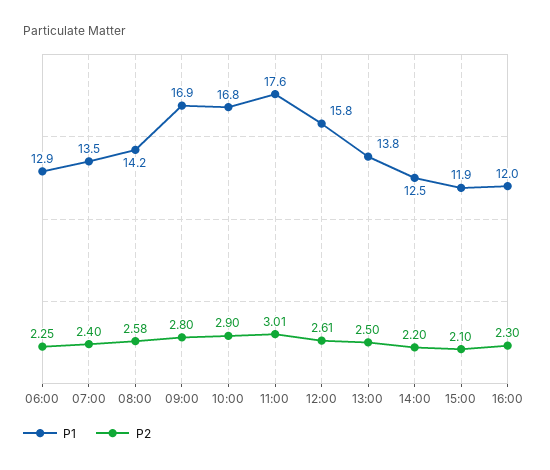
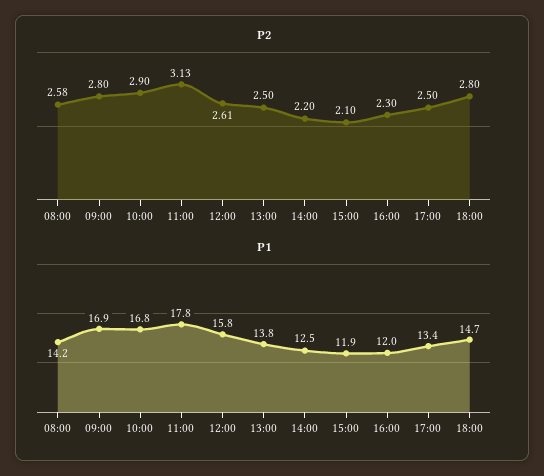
P1, 06:00: 12.9 -> none
P2, 06:00: 2.25 -> none
P1, 07:00: 13.5 -> none
P2, 07:00: 2.4 -> none
P1, 11:00: 17.6 -> 17.8
P2, 11:00: 3.01 -> 3.13
P2, 17:00: none -> 2.5
P2, 18:00: none -> 2.8
P1, 17:00: none -> 13.4
P1, 18:00: none -> 14.7

